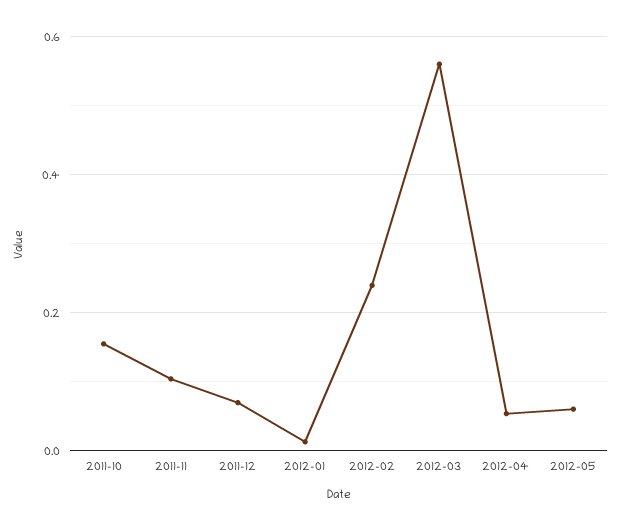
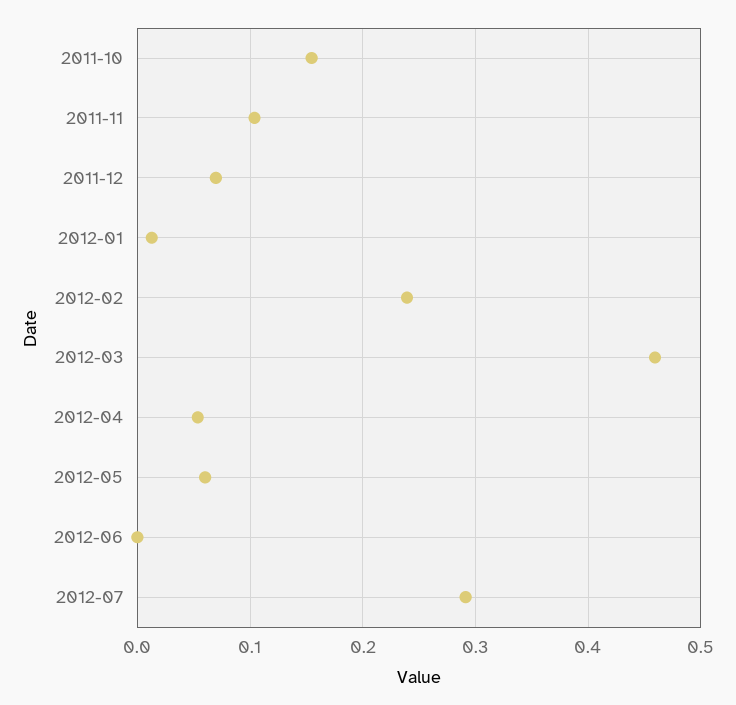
2012-03: 0.56 -> 0.46
2012-06: none -> 0
2012-07: none -> 0.29

